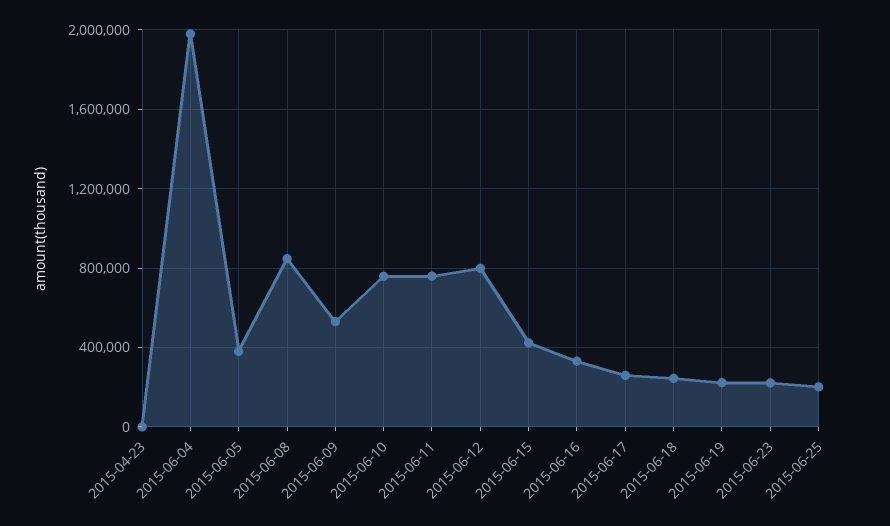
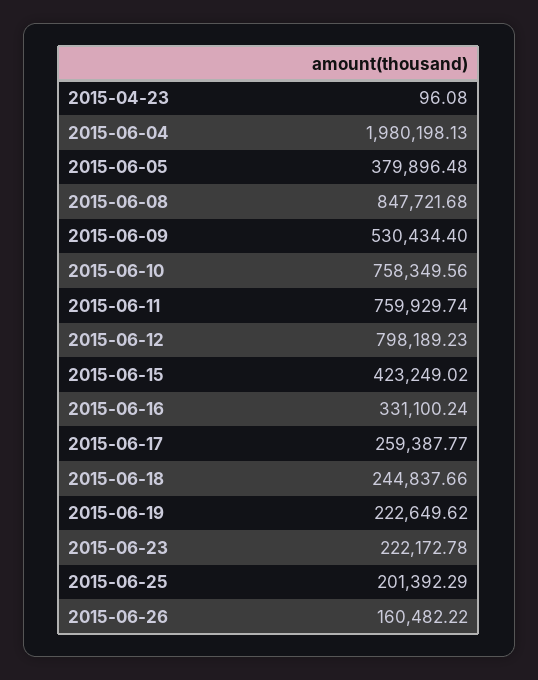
2015-06-26: none -> 160482.22

